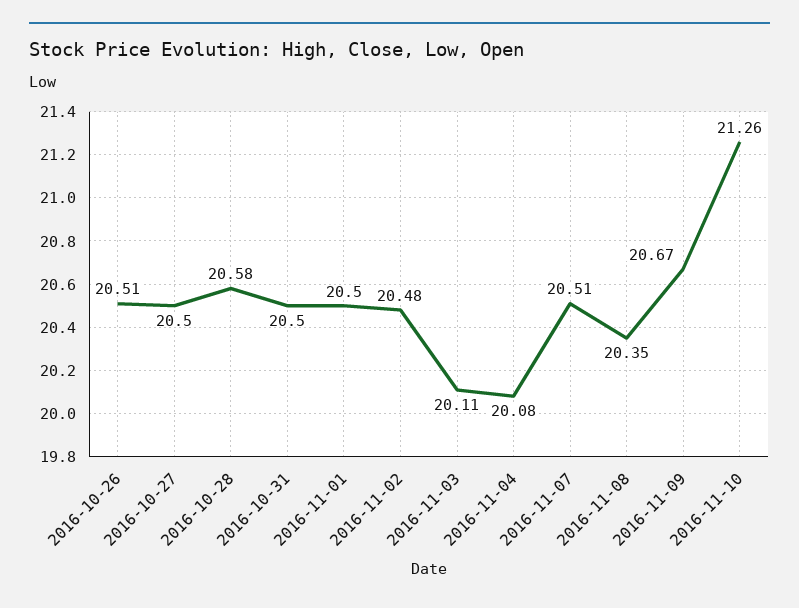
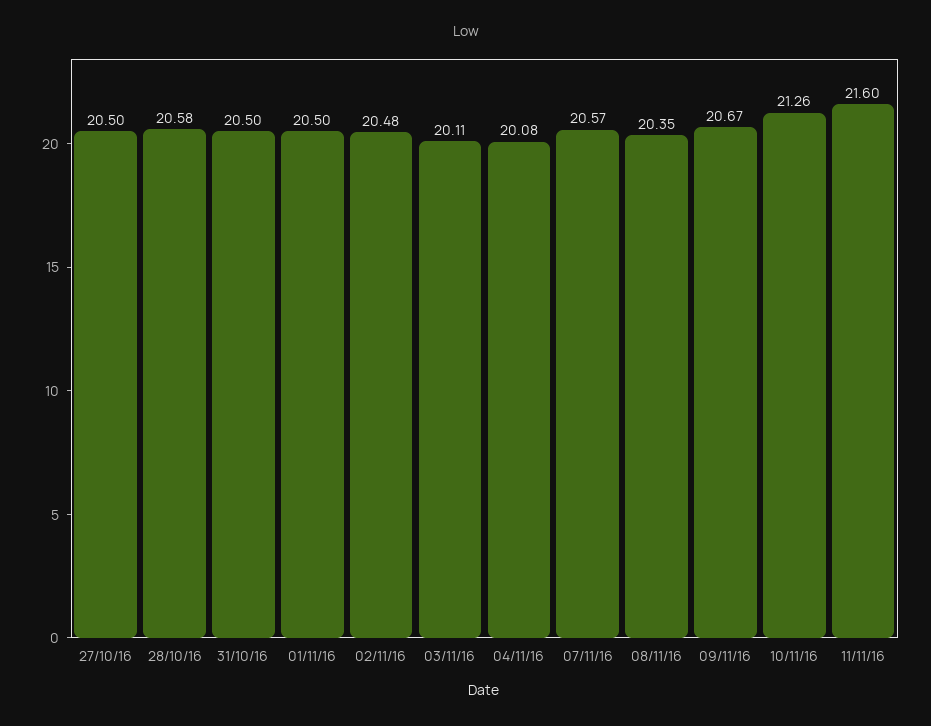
2016-10-26: 20.51 -> none
2016-11-07: 20.51 -> 20.57
11/11/16: none -> 21.6

